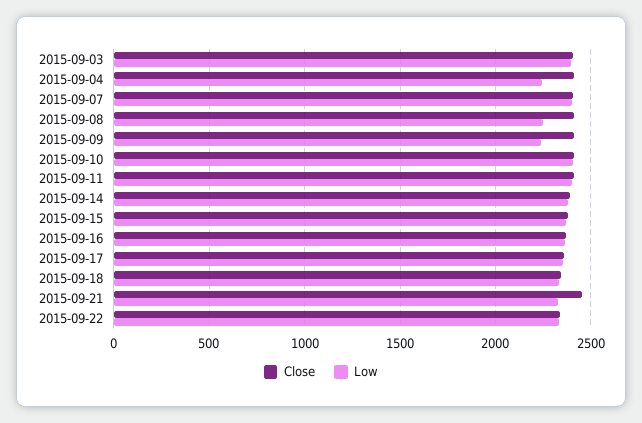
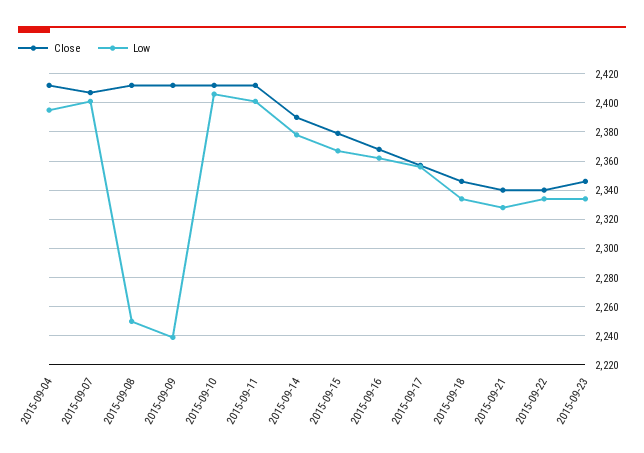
Close, 2015-09-03: 2400 -> none
Low, 2015-09-03: 2400 -> none
Low, 2015-09-04: 2250 -> 2395
Close, 2015-09-21: 2450 -> 2340
Close, 2015-09-23: none -> 2345
Low, 2015-09-23: none -> 2335

